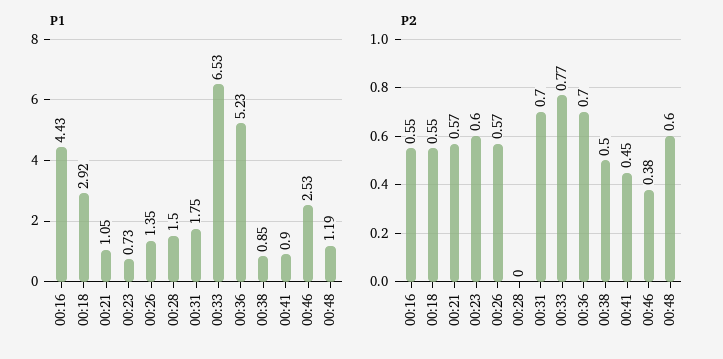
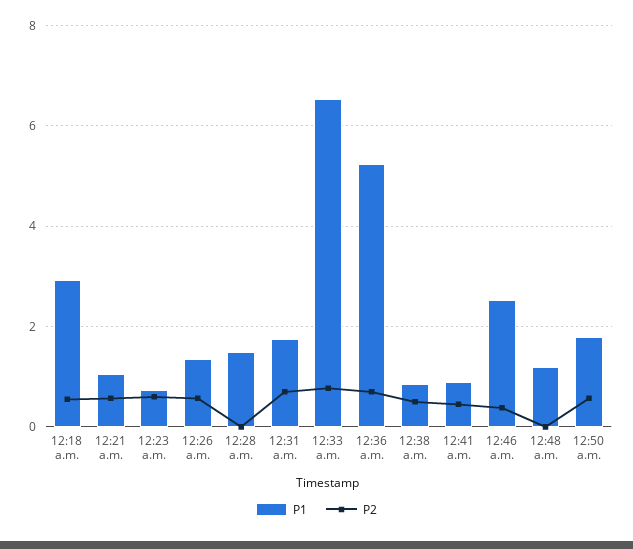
P1, 00:16: 4.43 -> none
P2, 00:16: 0.55 -> none
P2, 00:48: 0.6 -> 0
P1, 12:50 a.m.: none -> 1.8
P2, 12:50 a.m.: none -> 0.6

